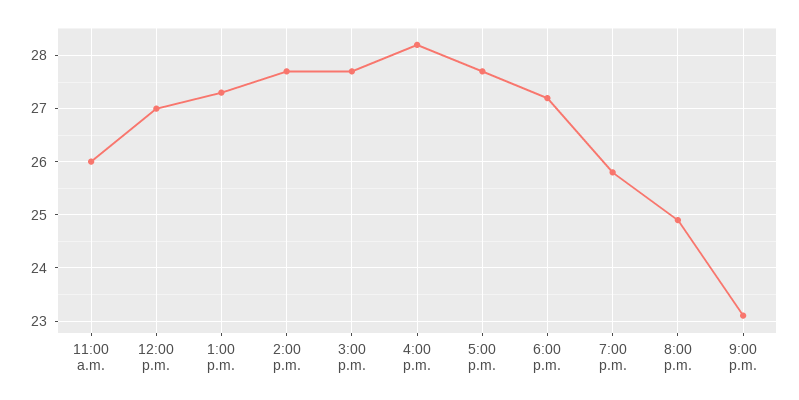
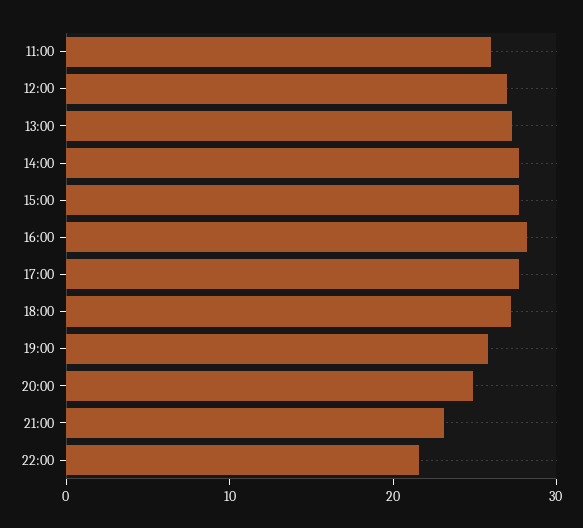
22:00: none -> 22

